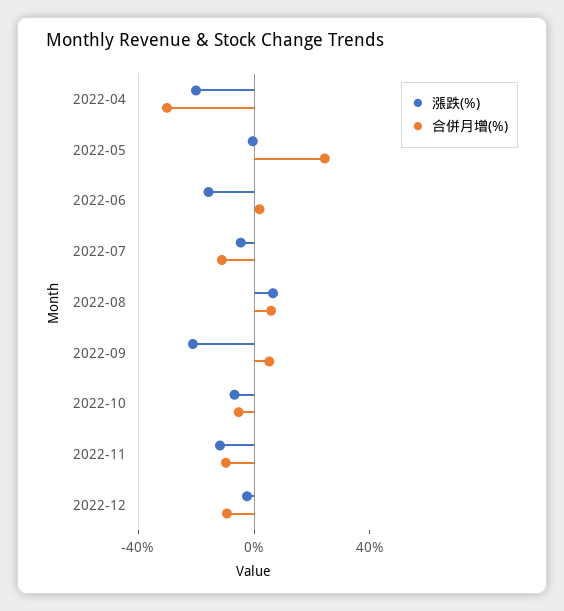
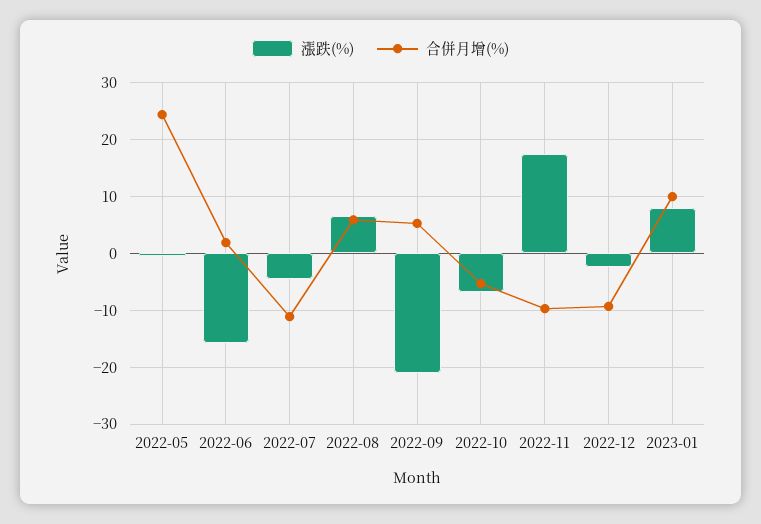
漲跌(%), 2022-04: -20 -> none
合併月增(%), 2022-04: -30 -> none
漲跌(%), 2022-11: -10 -> 18
漲跌(%), 2023-01: none -> 8
合併月增(%), 2023-01: none -> 10

